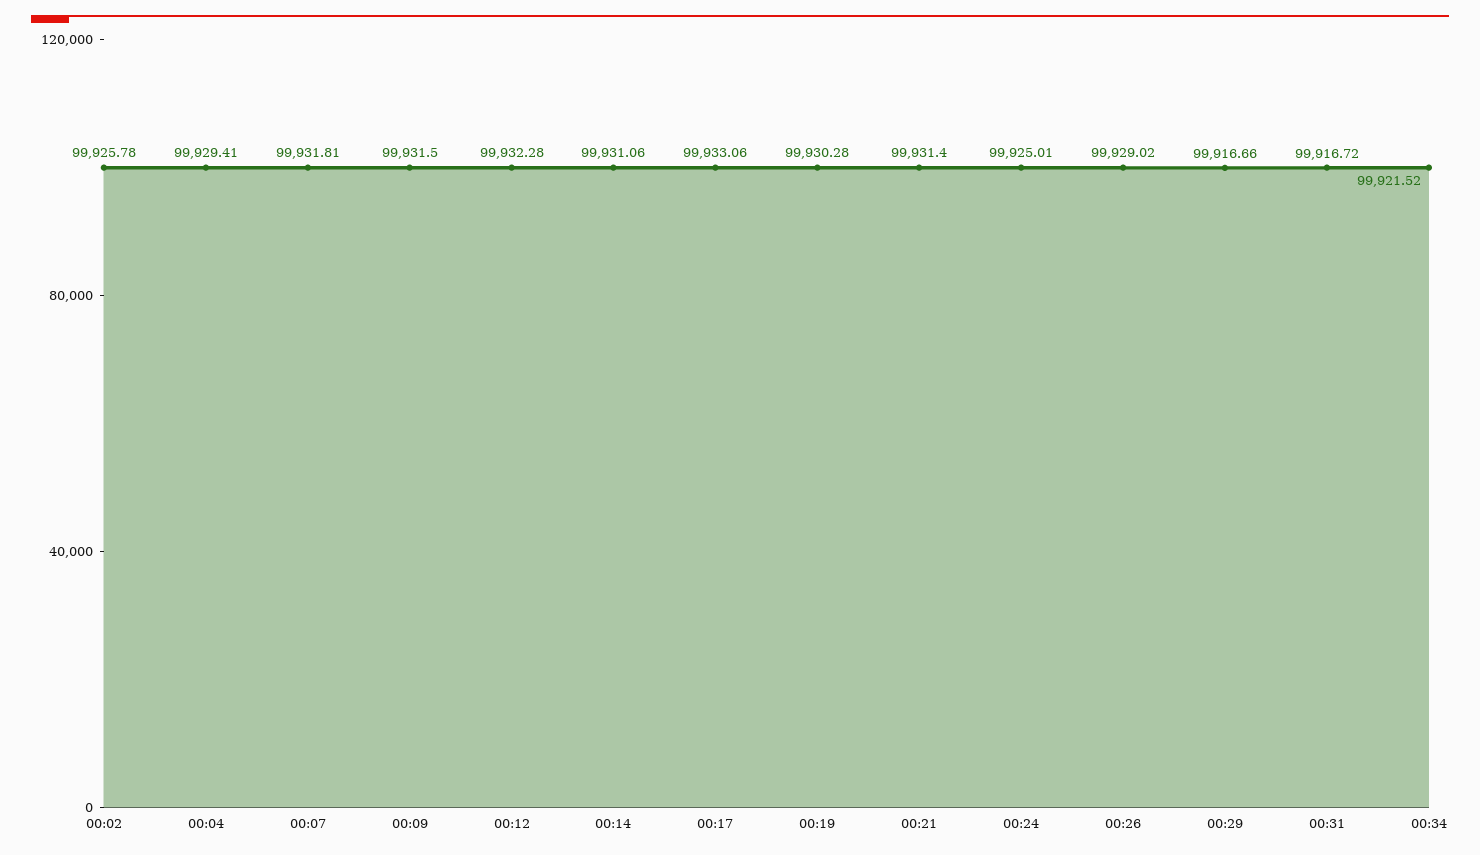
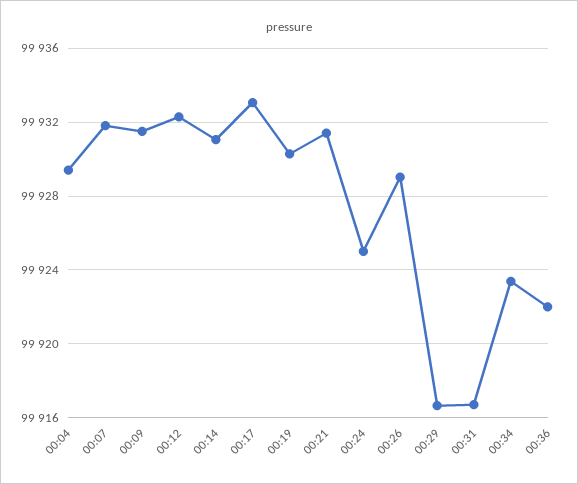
00:02: 99925.78 -> none
00:34: 99921.52 -> 99923.5
00:36: none -> 99922

